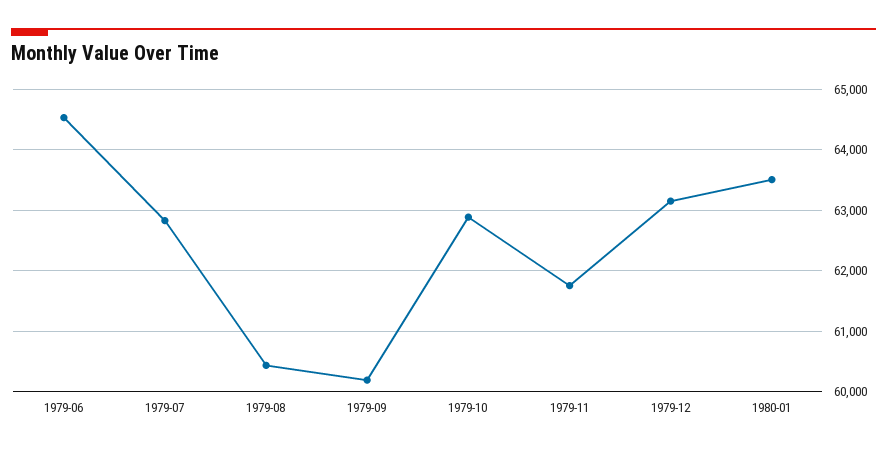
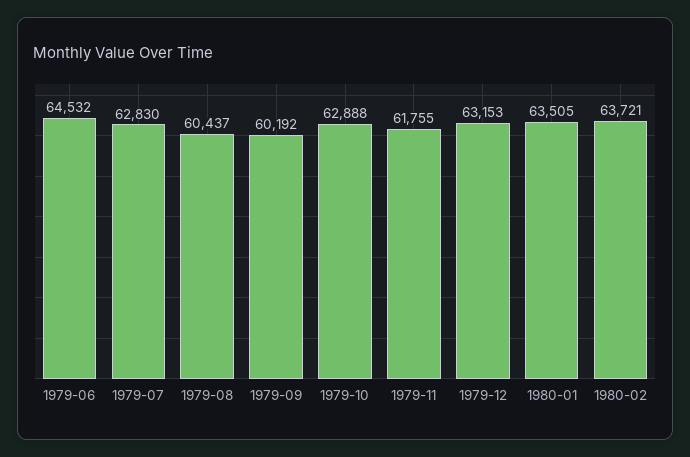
1980-02: none -> 63721

